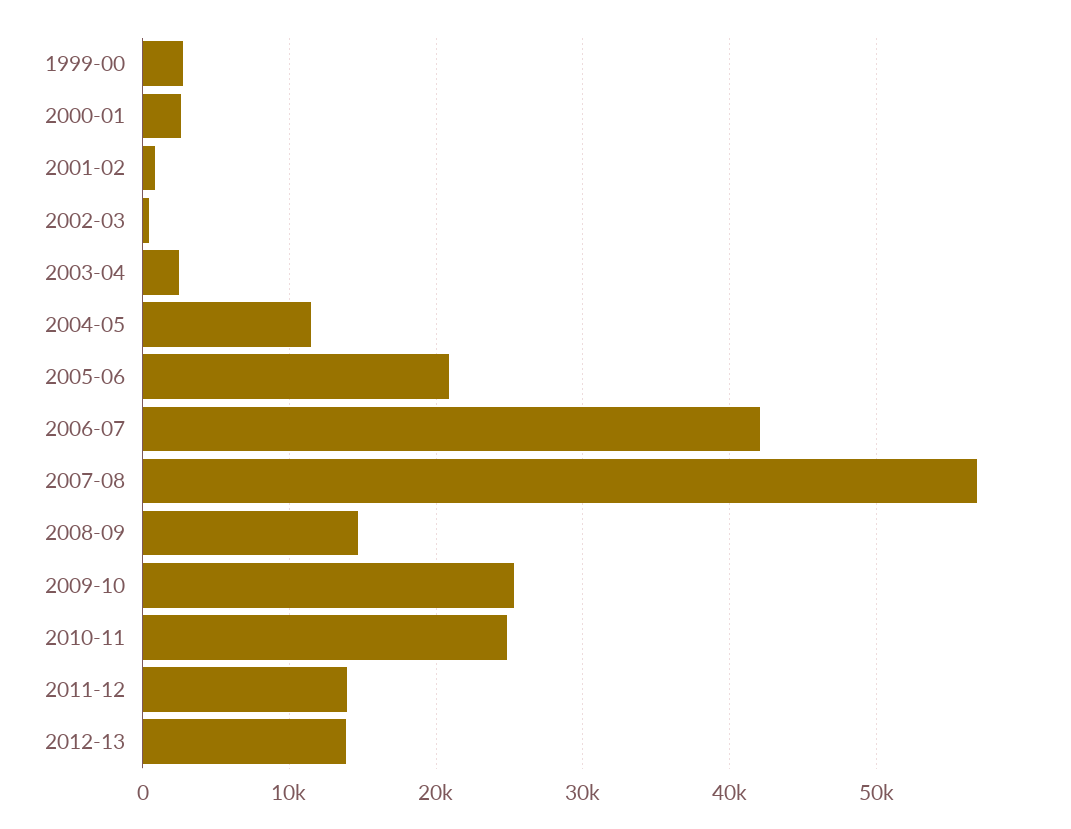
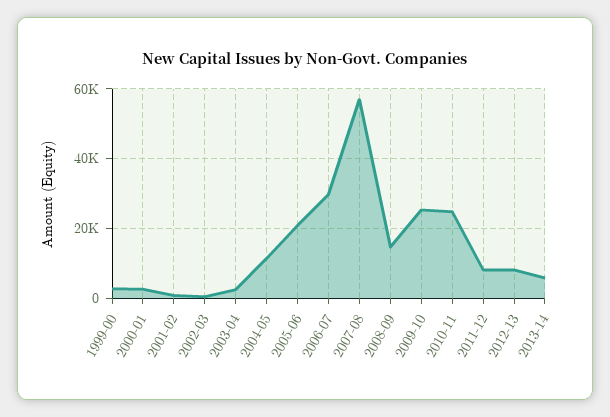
2006-07: 42000 -> 30000
2011-12: 14000 -> 8000
2012-13: 14000 -> 8000
2013-14: none -> 6000

